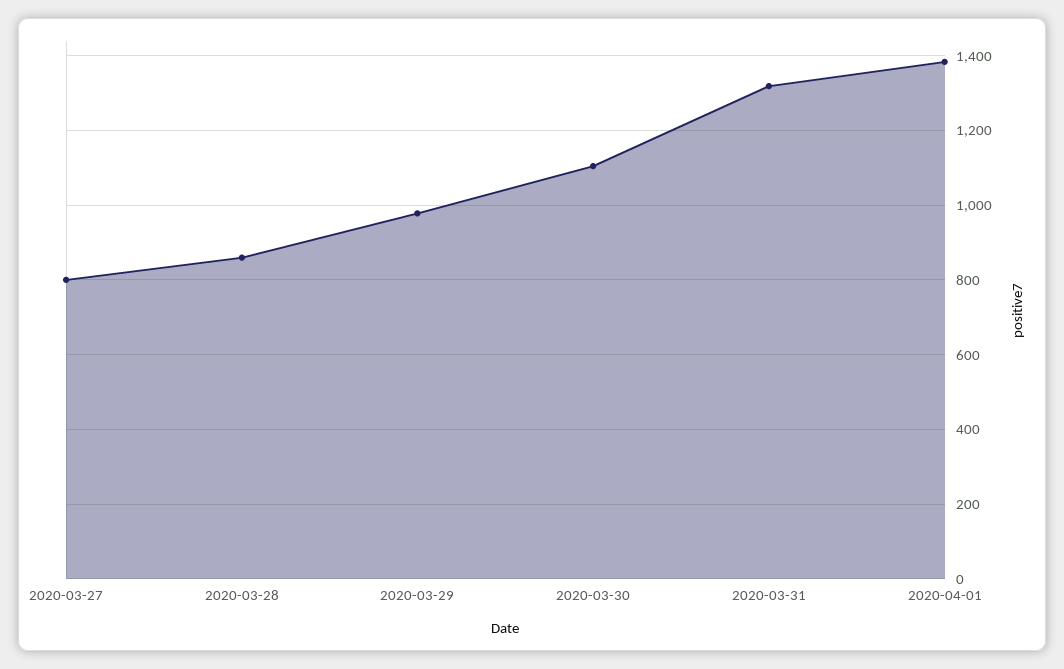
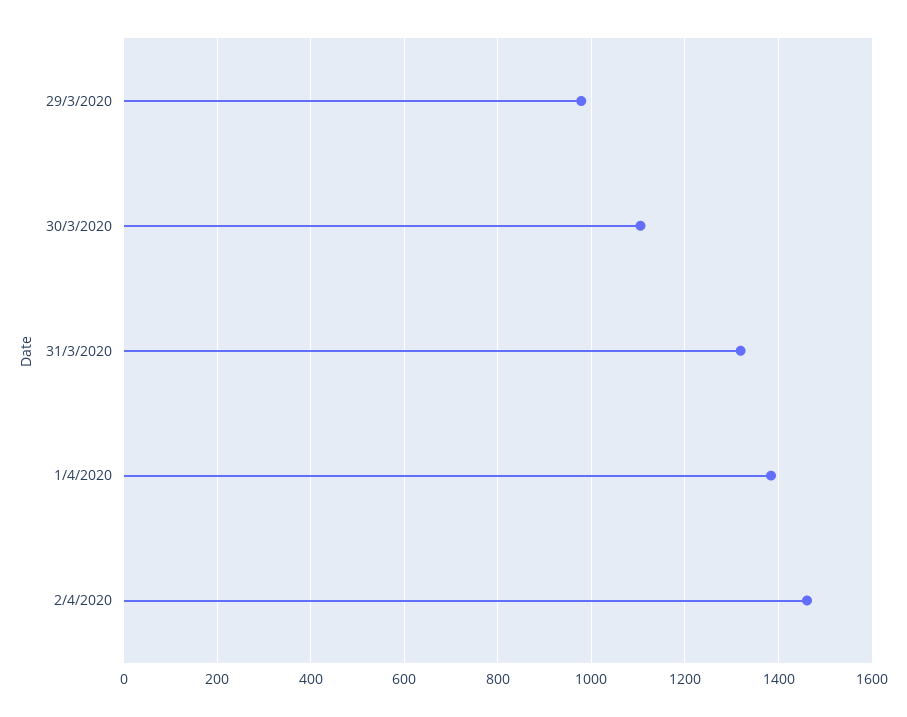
2020-03-27: 800 -> none
2020-03-28: 860 -> none
2/4/2020: none -> 1460

